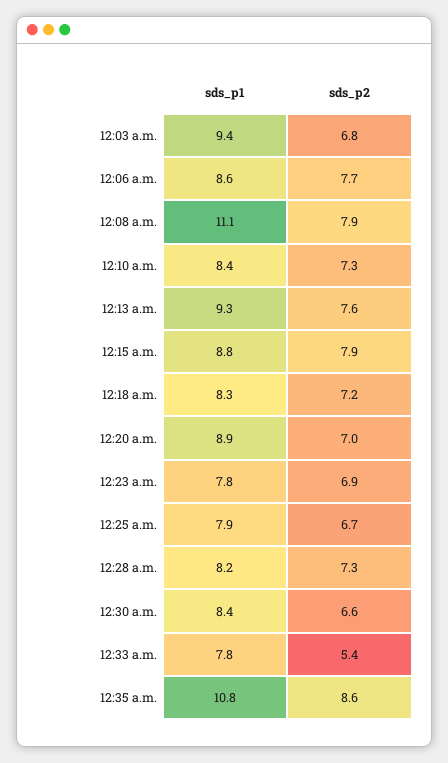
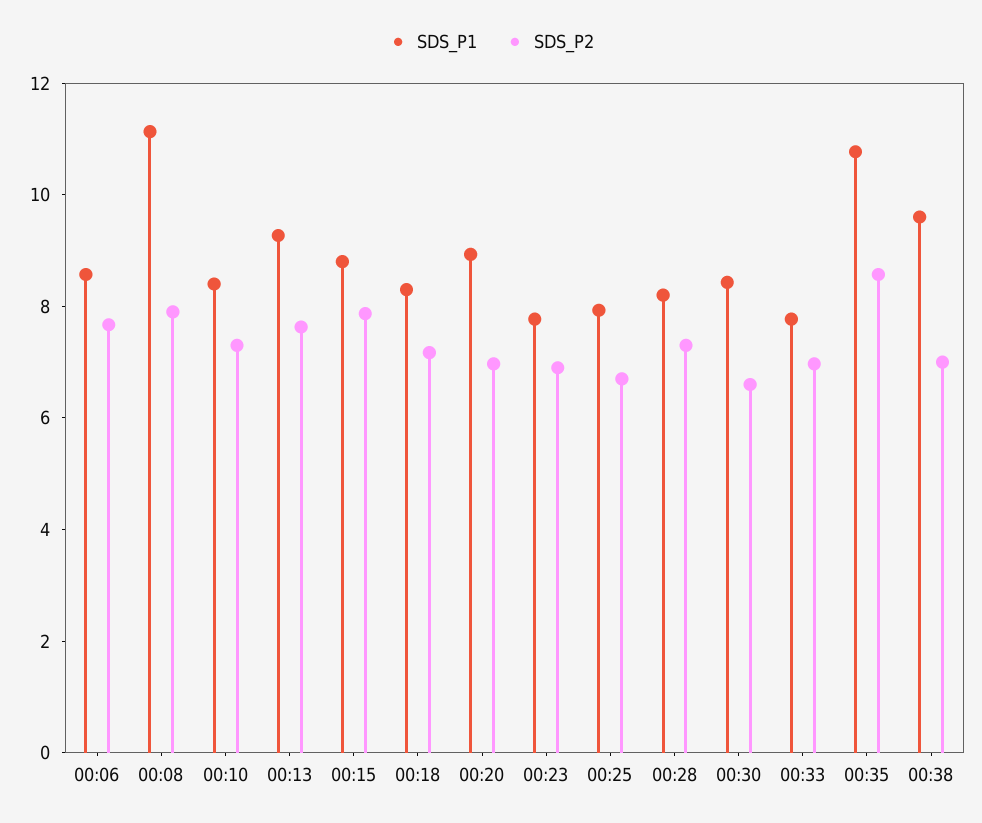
sds_p1, 12:03 a.m.: 9.4 -> none
sds_p2, 12:03 a.m.: 6.8 -> none
sds_p2, 12:33 a.m.: 5.4 -> 7
sds_p1, 00:38: none -> 9.5
sds_p2, 00:38: none -> 7

